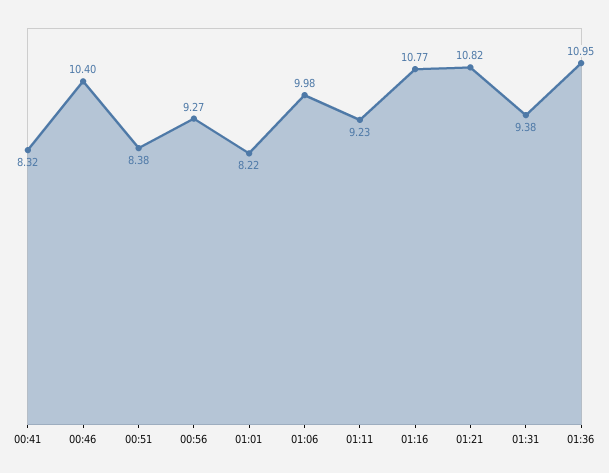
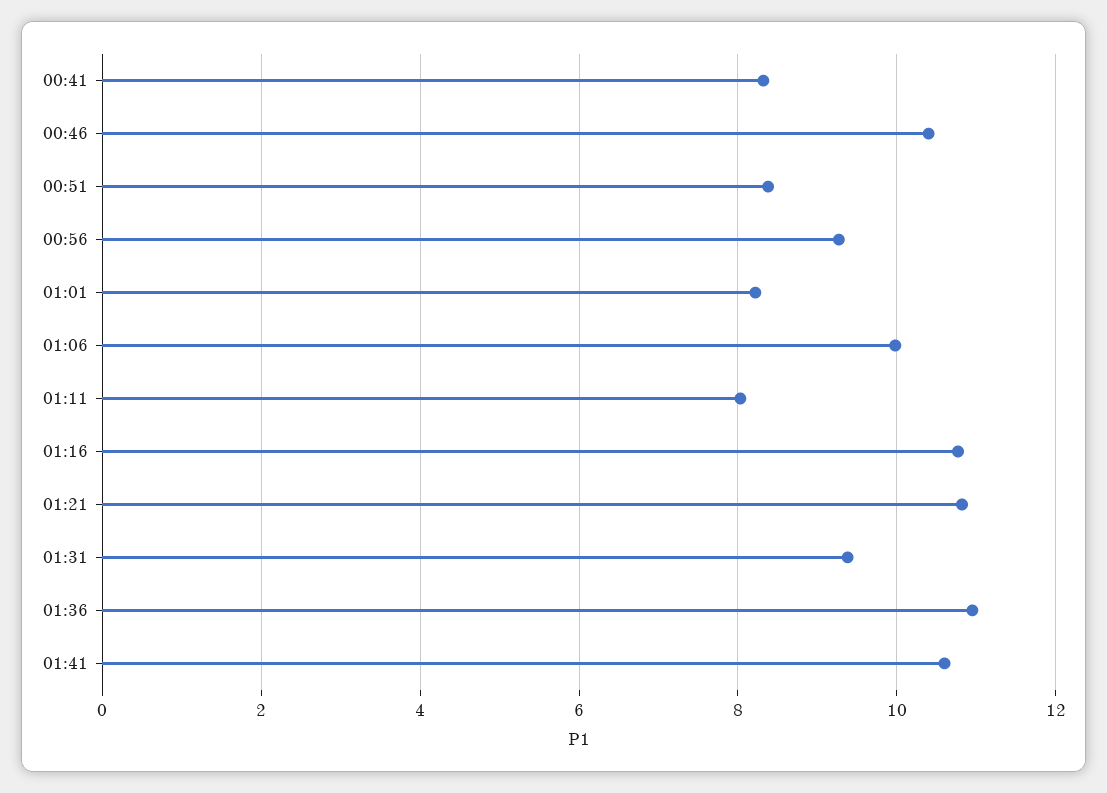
01:11: 9.23 -> 8
01:41: none -> 10.6

